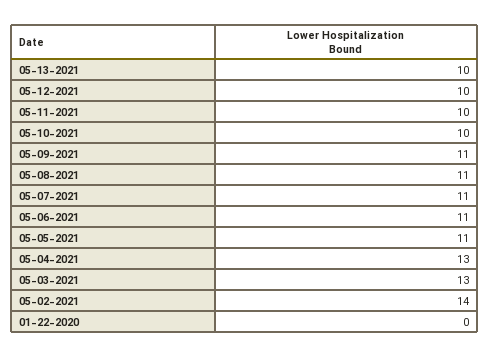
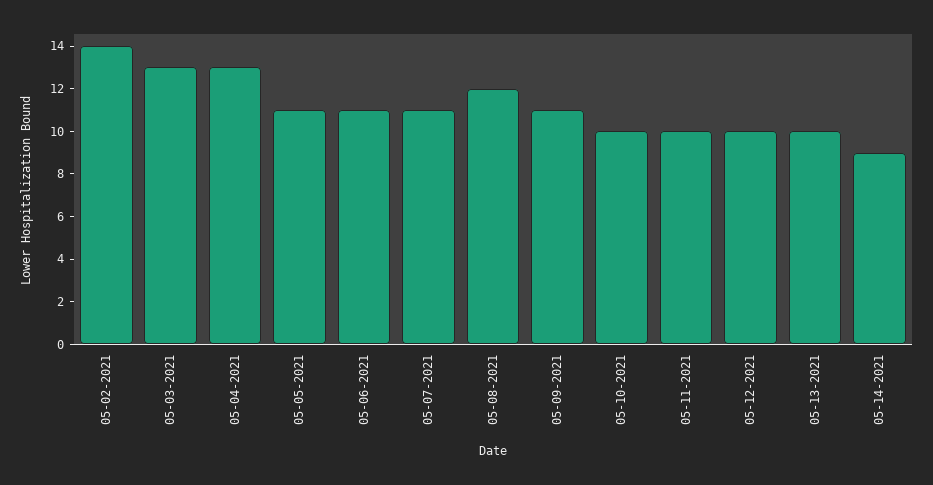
05-08-2021: 11 -> 12
01-22-2020: 0 -> none
05-14-2021: none -> 9

